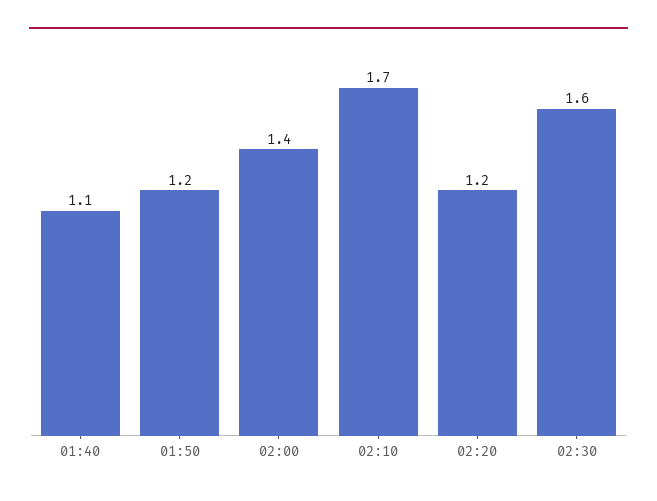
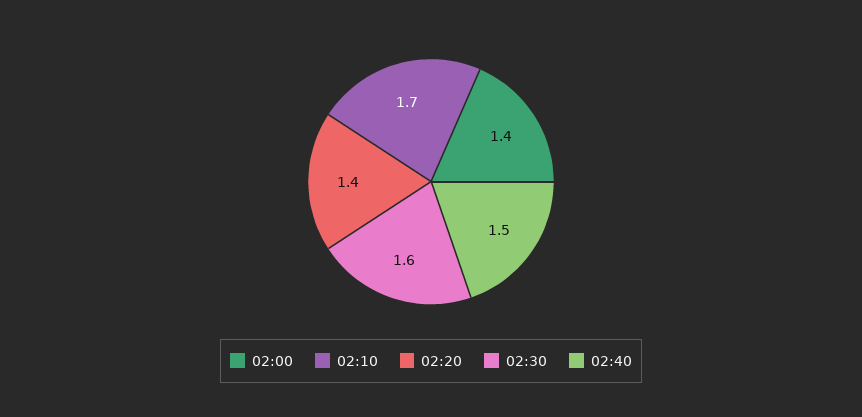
01:40: 1.1 -> none
01:50: 1.2 -> none
02:20: 1.2 -> 1.4
02:40: none -> 1.5

